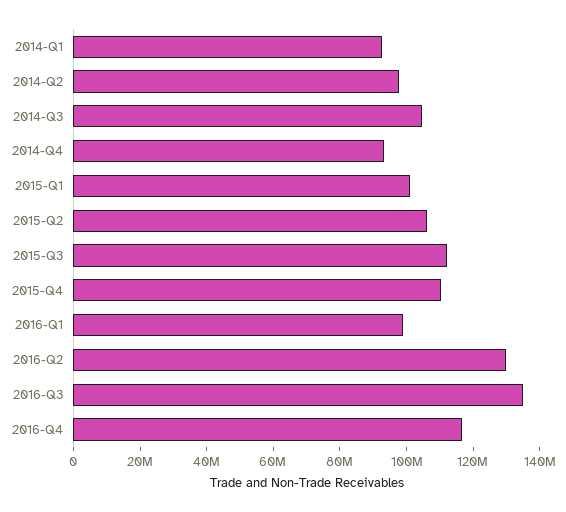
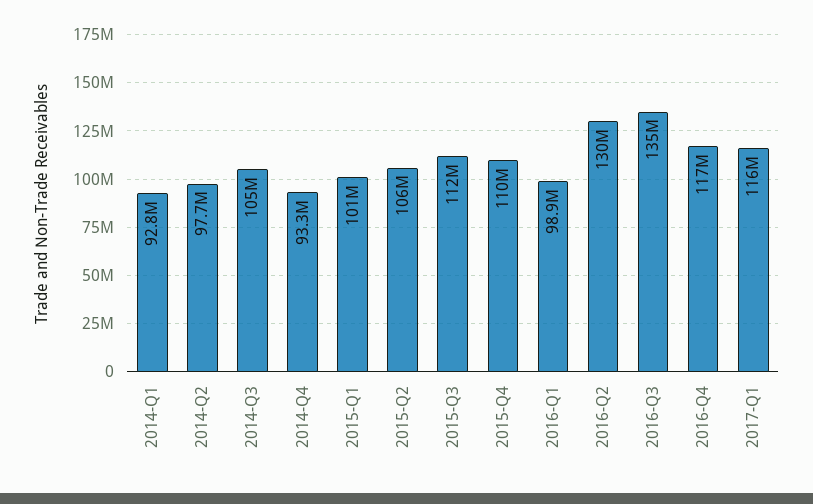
2017-Q1: none -> 116000000

